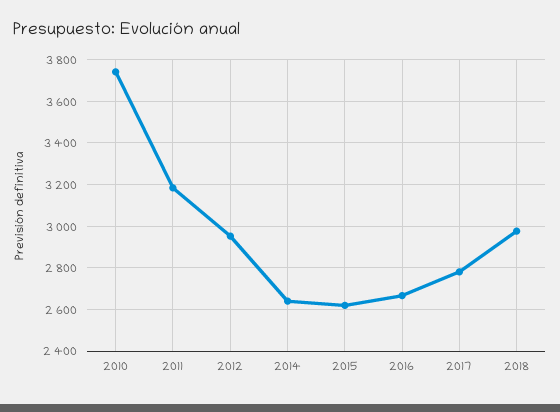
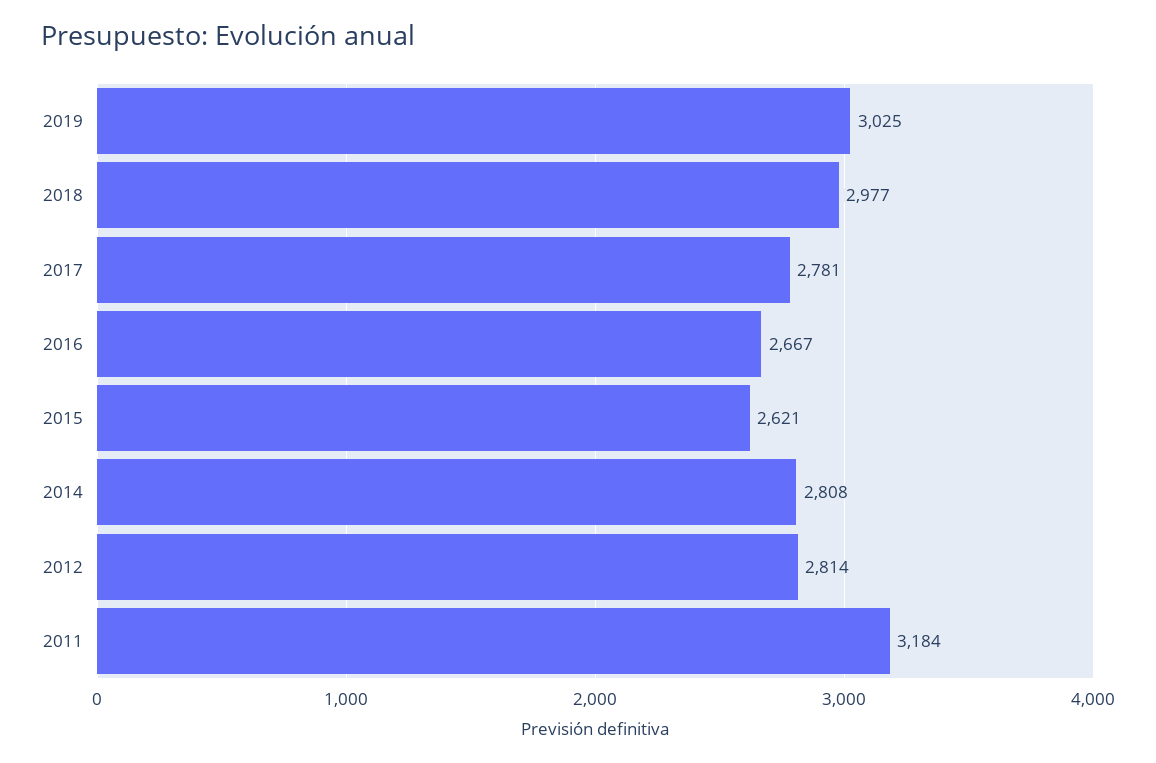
2010: 3750 -> none
2012: 2950 -> 2814
2014: 2650 -> 2808
2019: none -> 3025

